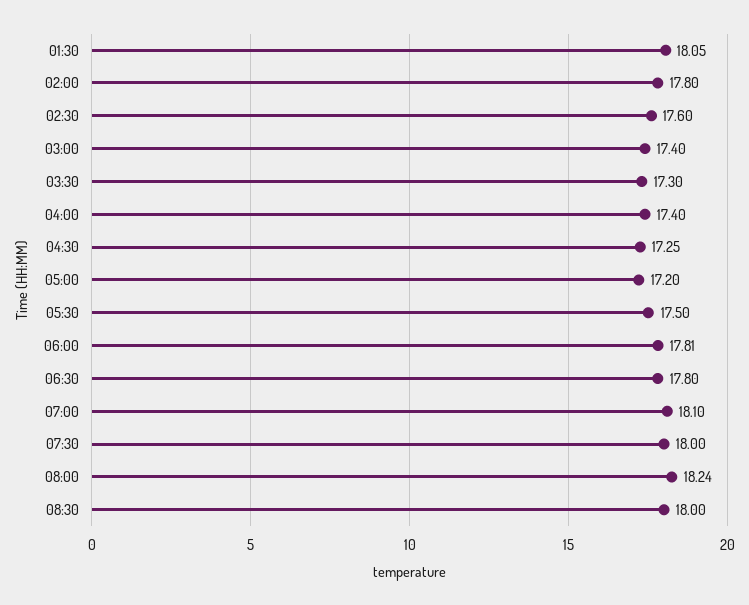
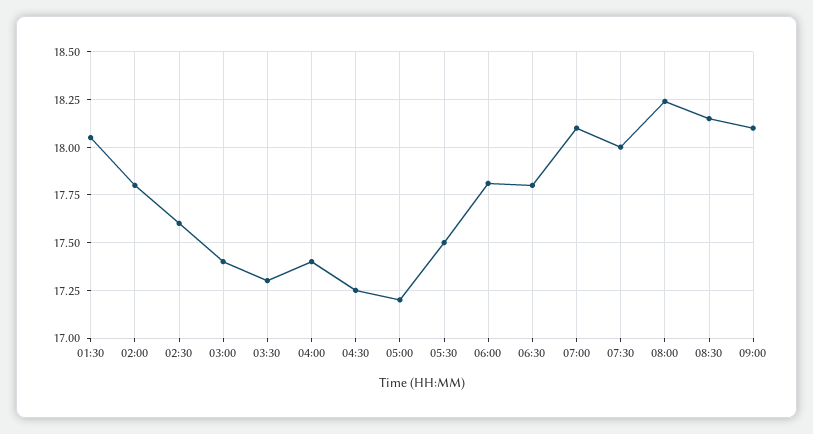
08:30: 18 -> 18.15
09:00: none -> 18.1

